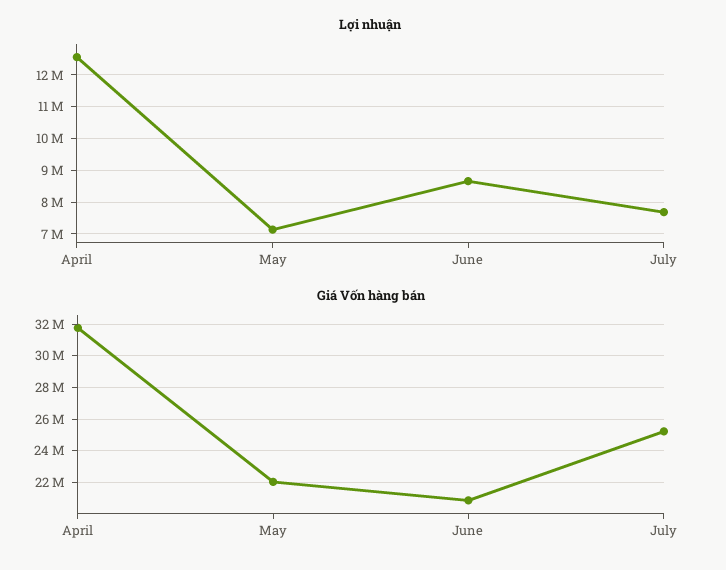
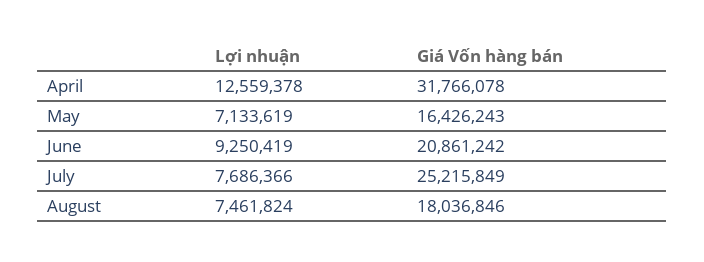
Lợi nhuận, June: 8600000 -> 9250419
Giá Vốn hàng bán, May: 22000000 -> 16426243
Lợi nhuận, August: none -> 7461824
Giá Vốn hàng bán, August: none -> 18036846

